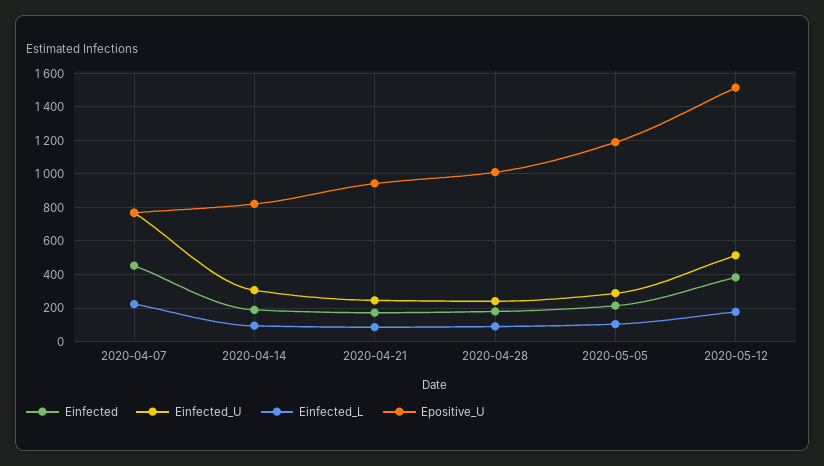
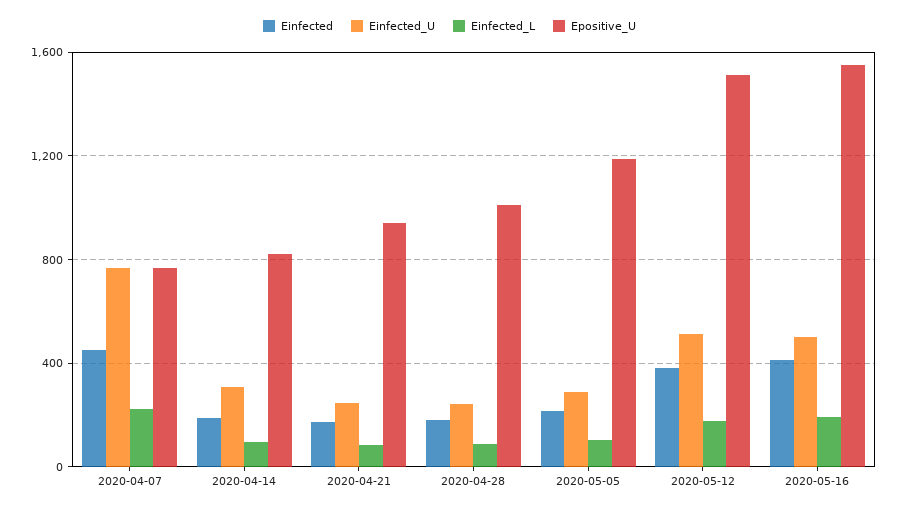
Einfected, 2020-05-16: none -> 400
Einfected_U, 2020-05-16: none -> 500
Einfected_L, 2020-05-16: none -> 200
Epositive_U, 2020-05-16: none -> 1550

